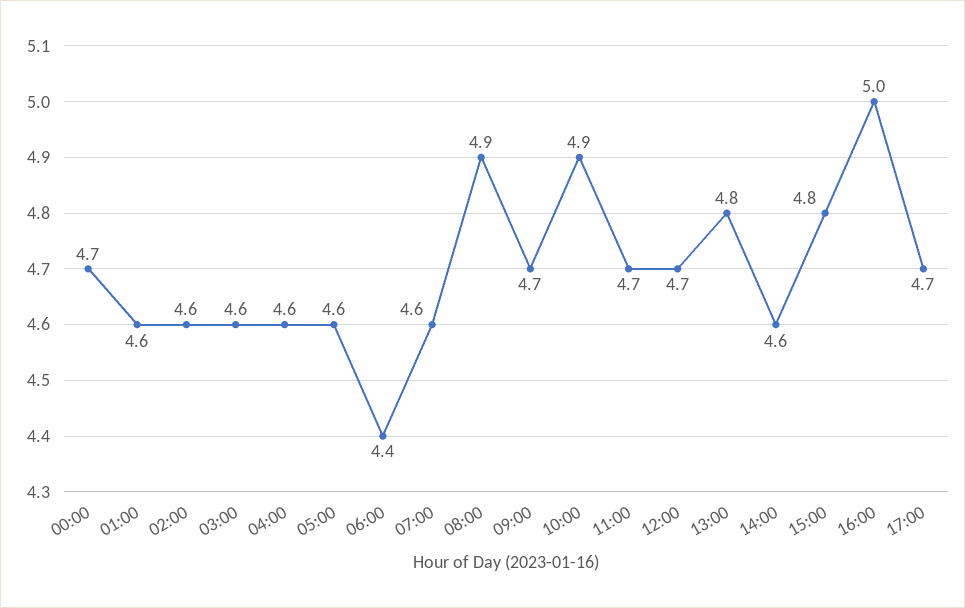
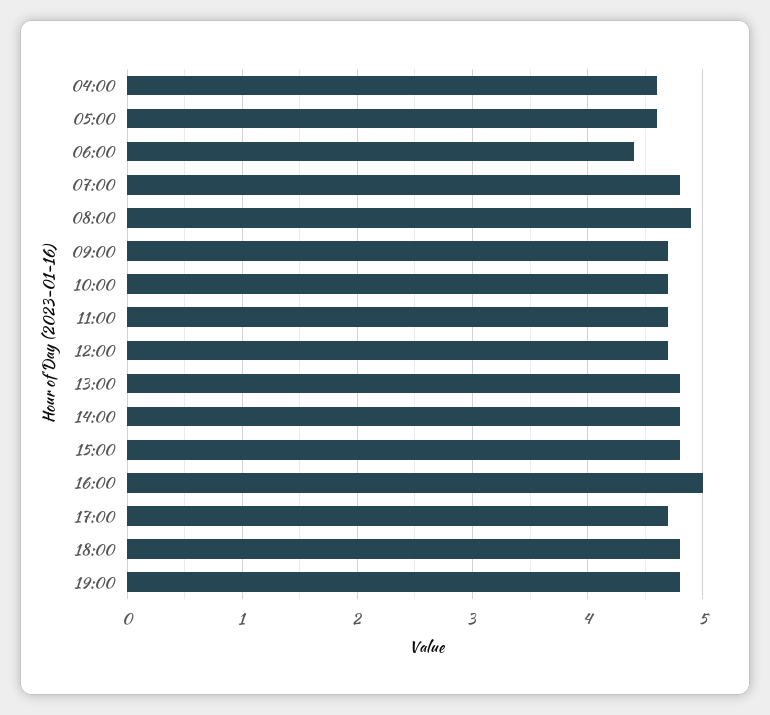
00:00: 4.7 -> none
01:00: 4.6 -> none
02:00: 4.6 -> none
03:00: 4.6 -> none
07:00: 4.6 -> 4.8
10:00: 4.9 -> 4.7
14:00: 4.6 -> 4.8
18:00: none -> 4.8
19:00: none -> 4.8

